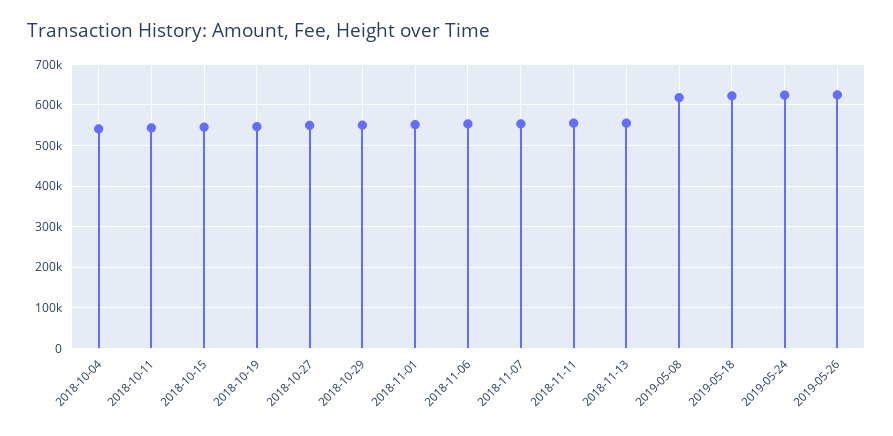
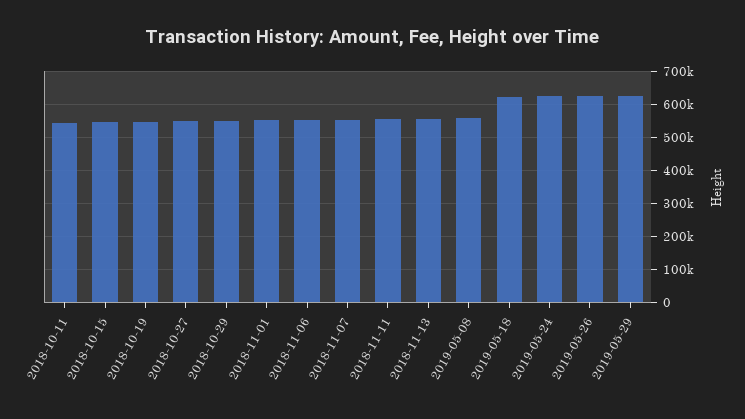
2018-10-04: 540000 -> none
2019-05-08: 620000 -> 560000
2019-05-29: none -> 620000

